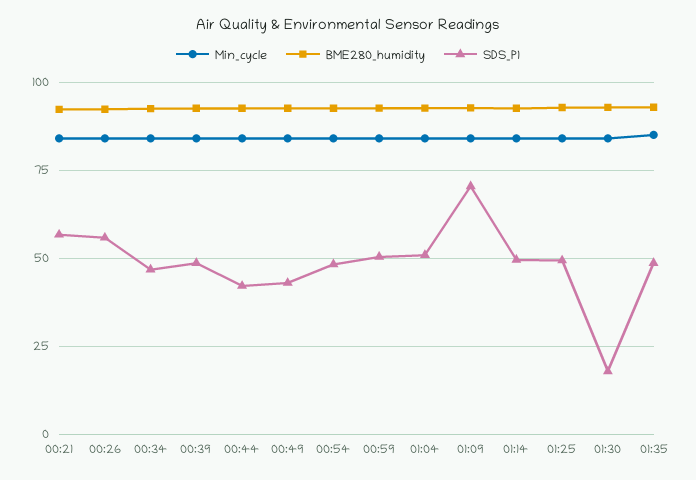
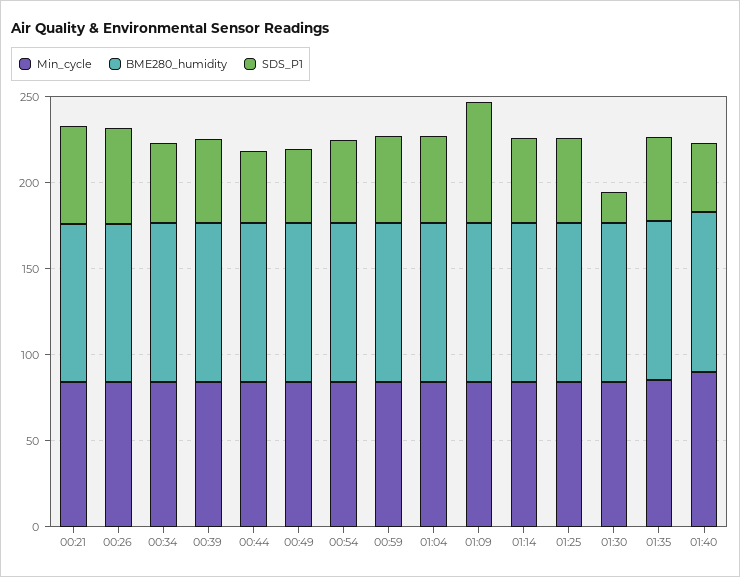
Min_cycle, 01:40: none -> 90
BME280_humidity, 01:40: none -> 90
SDS_P1, 01:40: none -> 40

